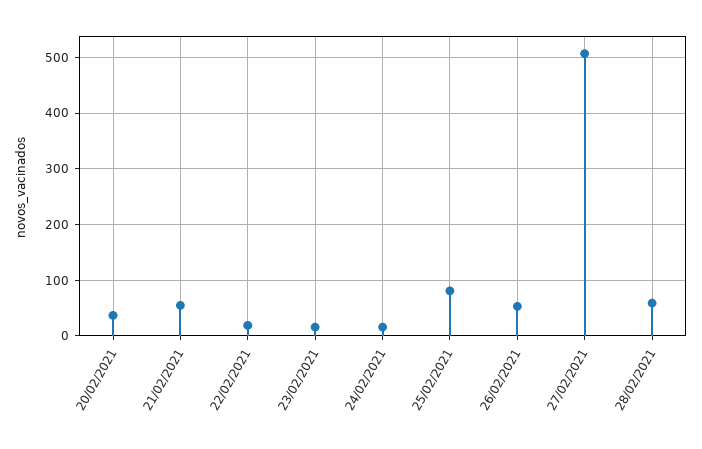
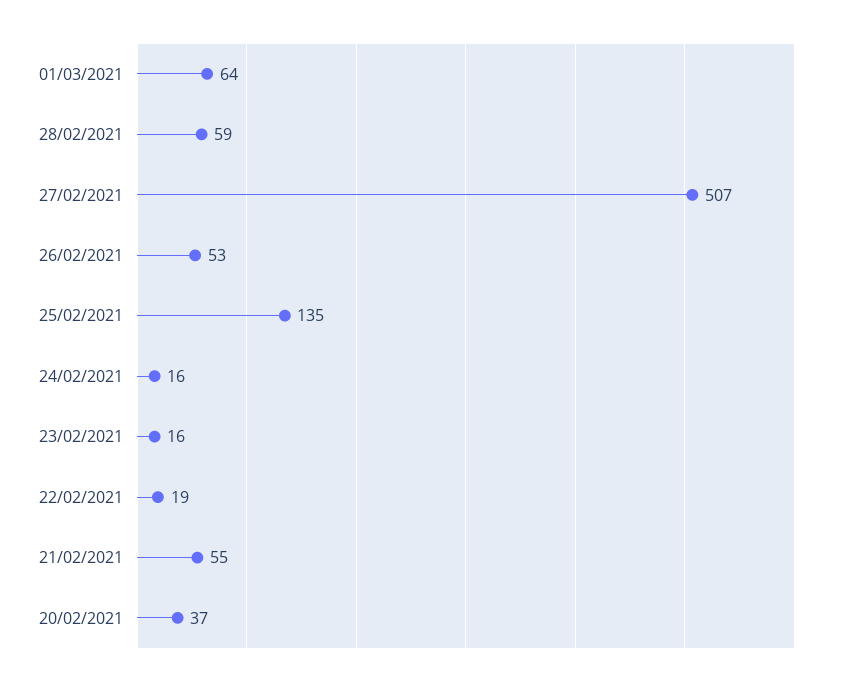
25/02/2021: 80 -> 135
01/03/2021: none -> 64

